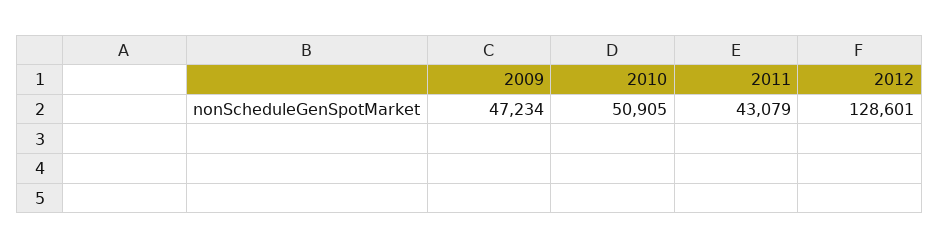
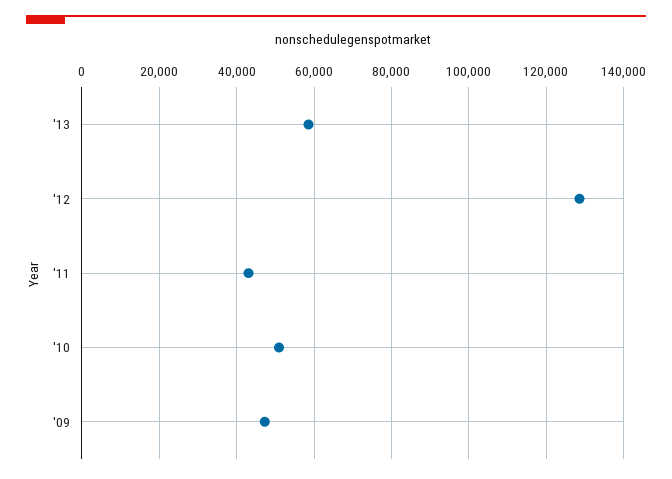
'13: none -> 58000

